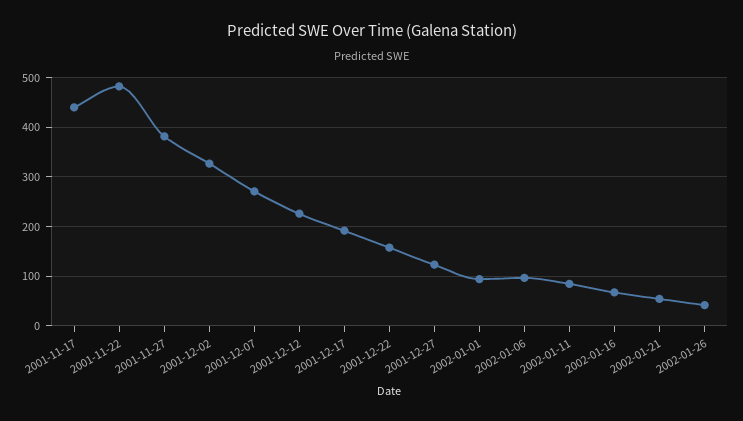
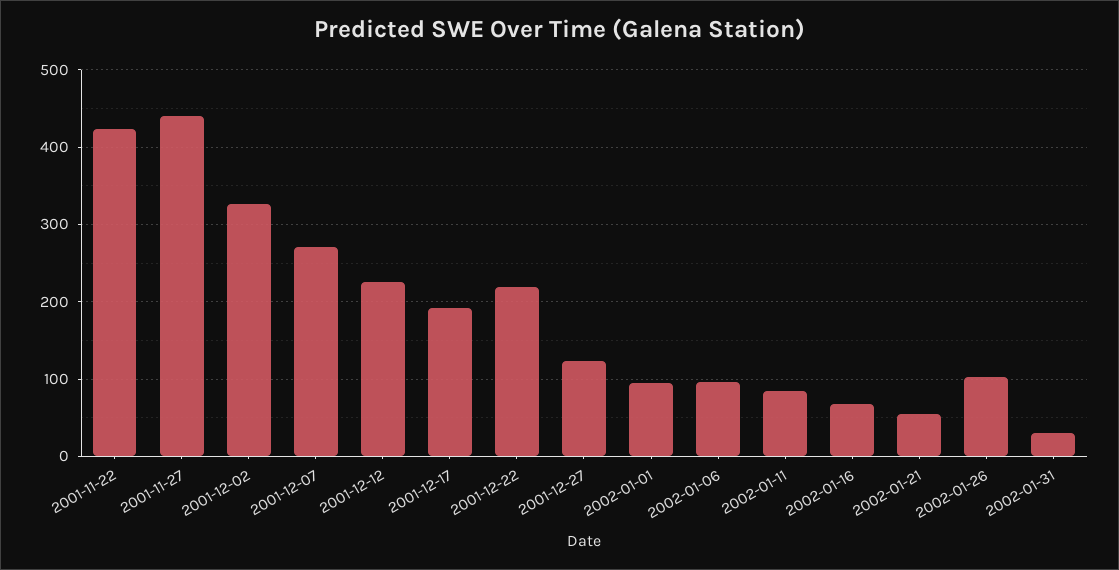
2001-11-17: 440 -> none
2001-11-22: 480 -> 420
2001-11-27: 380 -> 440
2001-12-22: 160 -> 220
2002-01-26: 40 -> 100
2002-01-31: none -> 30

